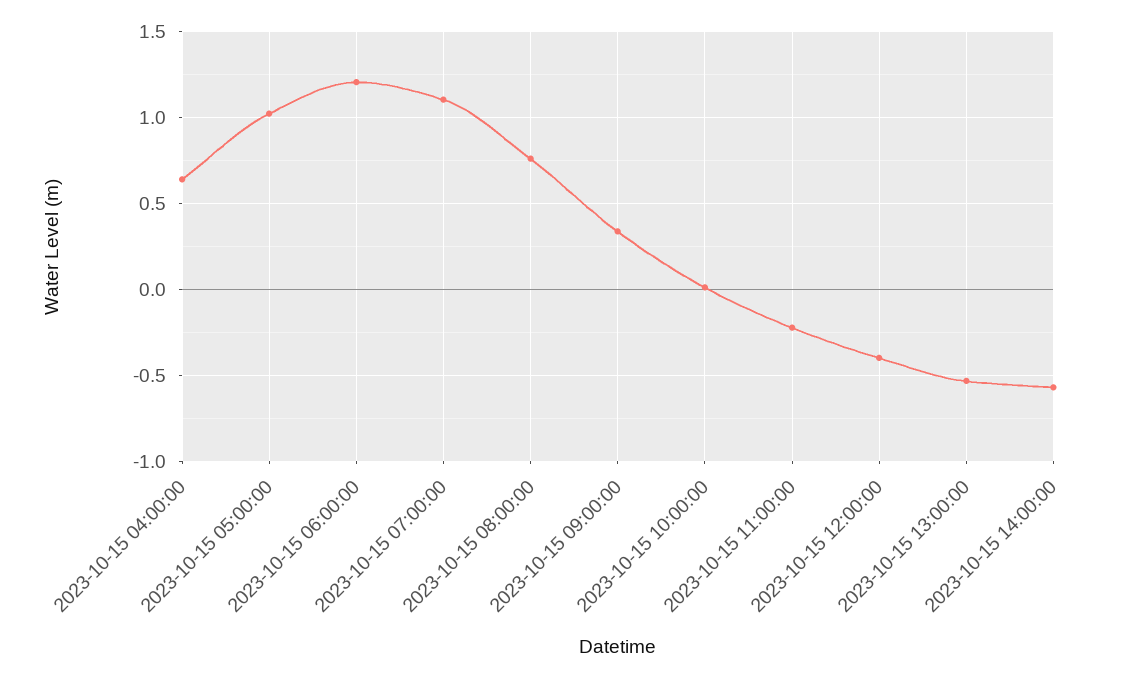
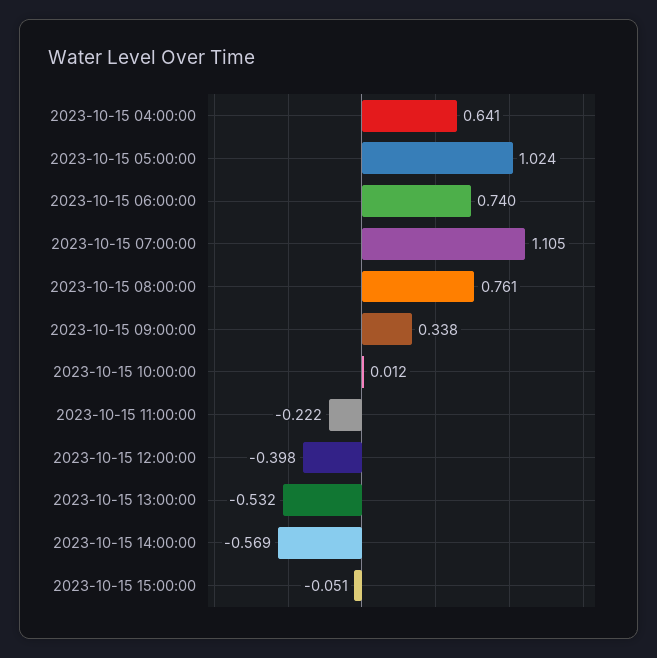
2023-10-15 06:00:00: 1.2 -> 0.74
2023-10-15 15:00:00: none -> -0.051

